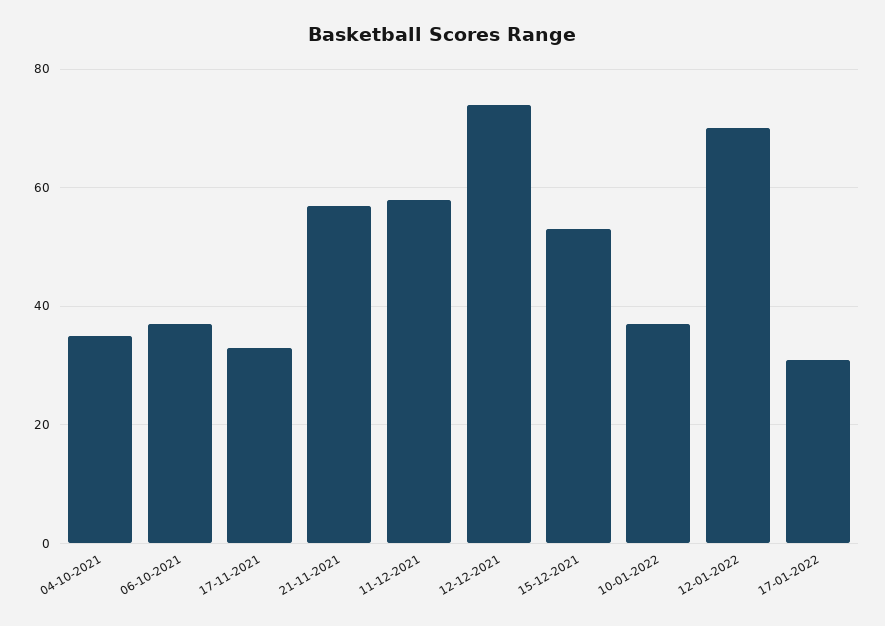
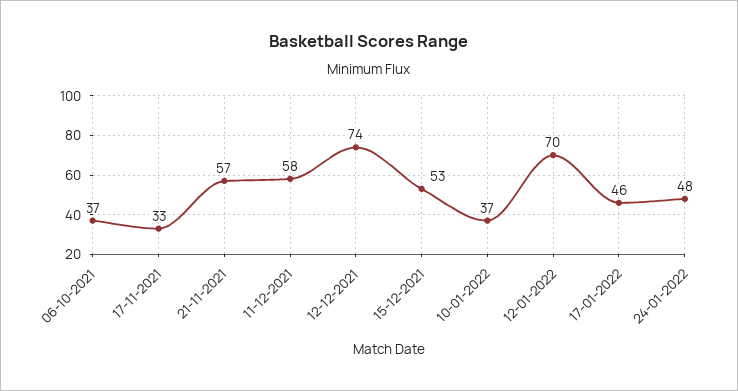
04-10-2021: 35 -> none
17-01-2022: 30 -> 46
24-01-2022: none -> 48

